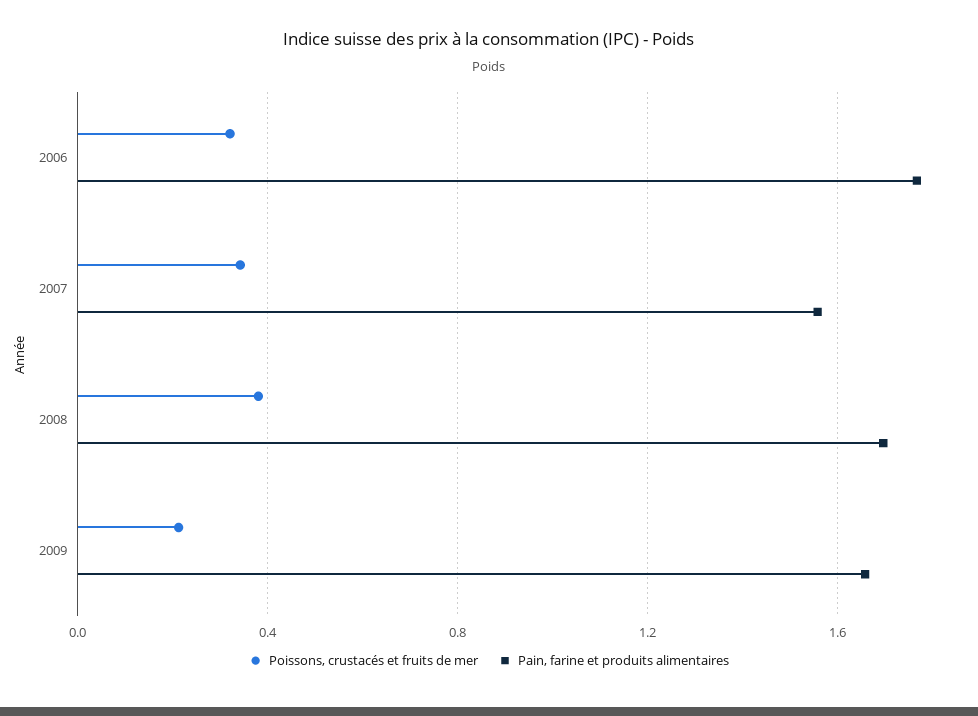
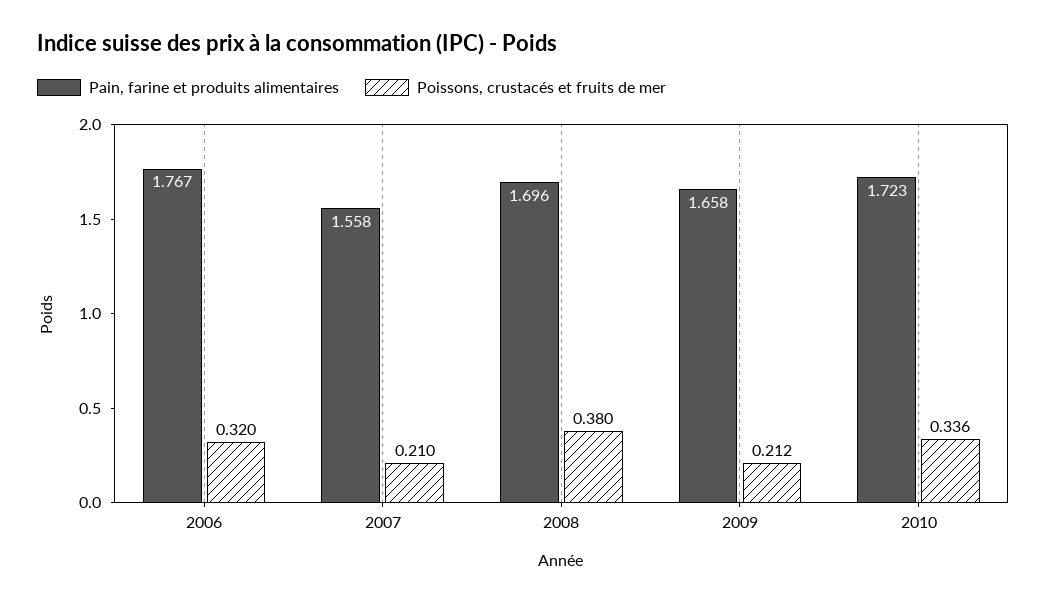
Poissons, crustacés et fruits de mer, 2007: 0.35 -> 0.21
Pain, farine et produits alimentaires, 2010: none -> 1.723
Poissons, crustacés et fruits de mer, 2010: none -> 0.336

